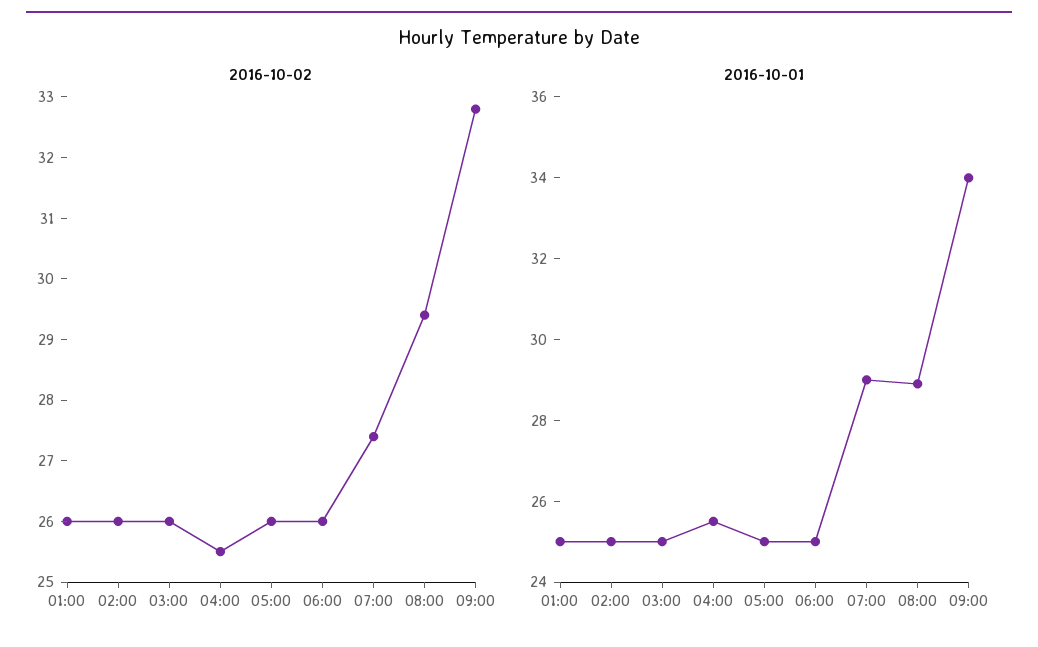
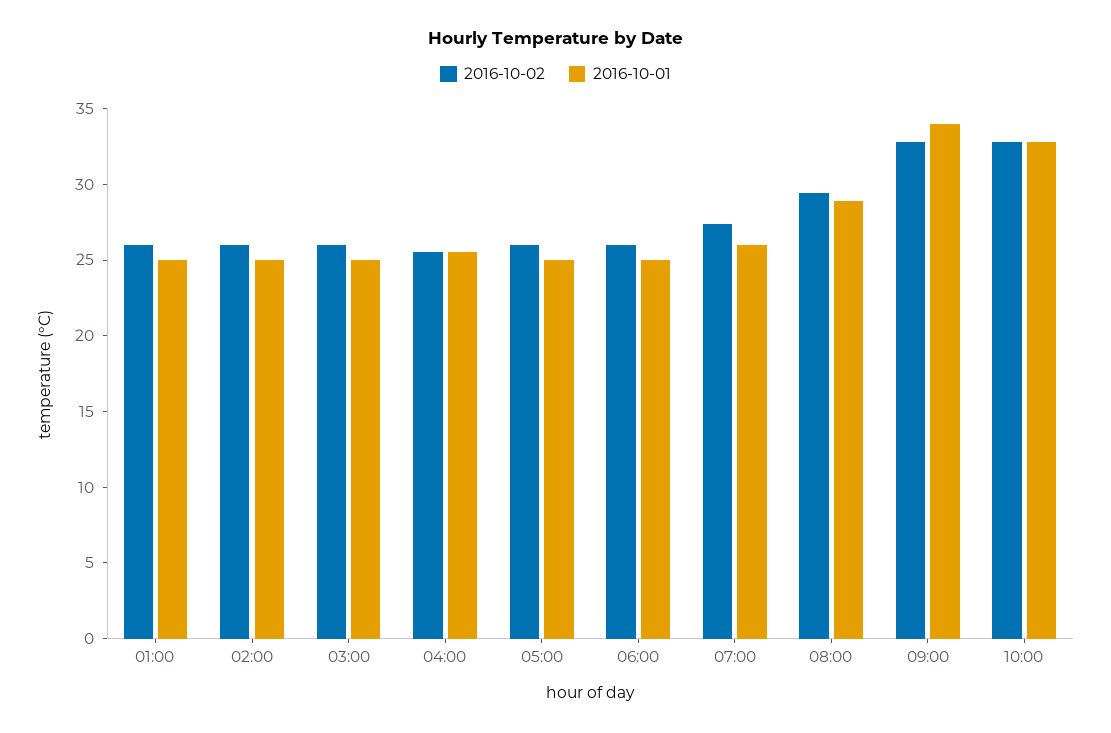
2016-10-01, 07:00: 29 -> 26
2016-10-02, 10:00: none -> 33
2016-10-01, 10:00: none -> 33

